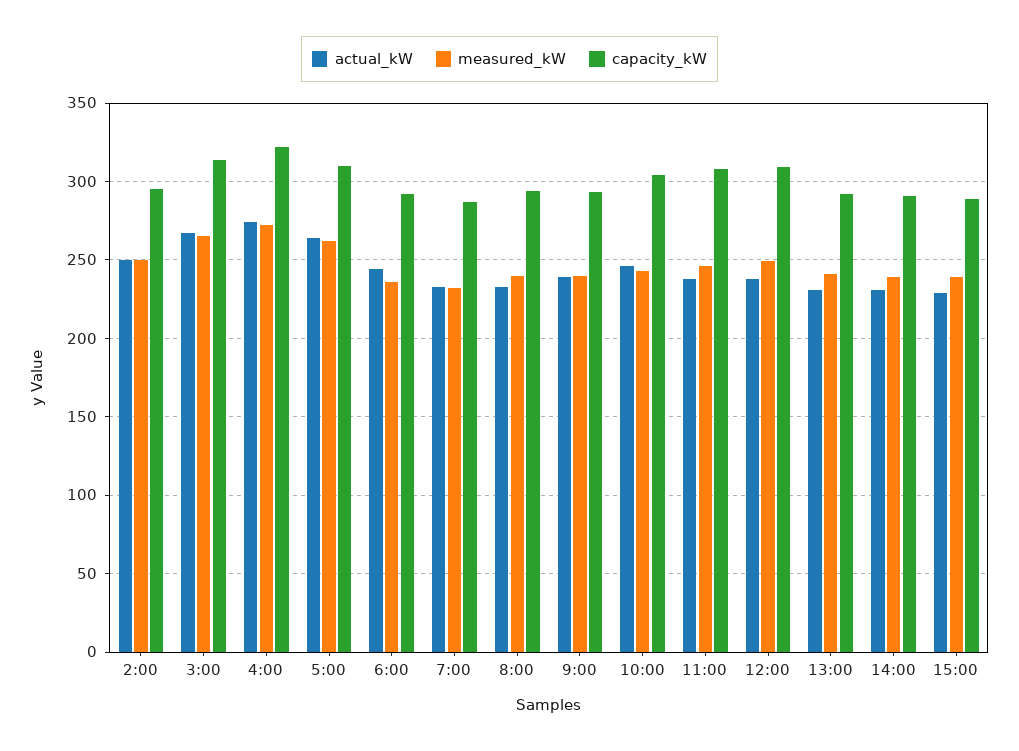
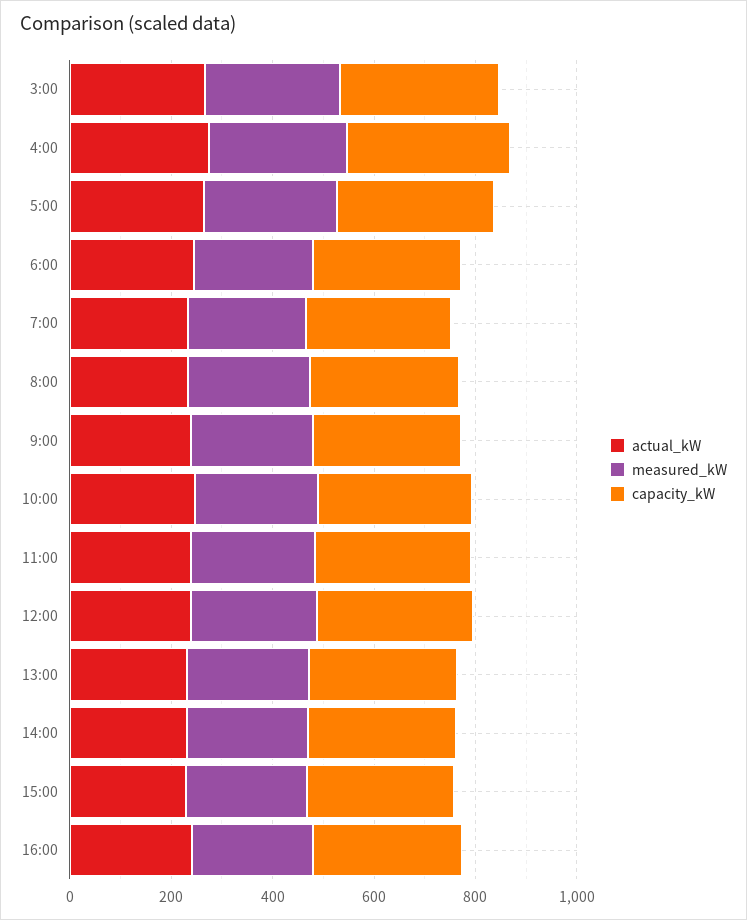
actual_kW, 2:00: 250 -> none
measured_kW, 2:00: 250 -> none
capacity_kW, 2:00: 295 -> none
actual_kW, 16:00: none -> 250
measured_kW, 16:00: none -> 250
capacity_kW, 16:00: none -> 300

